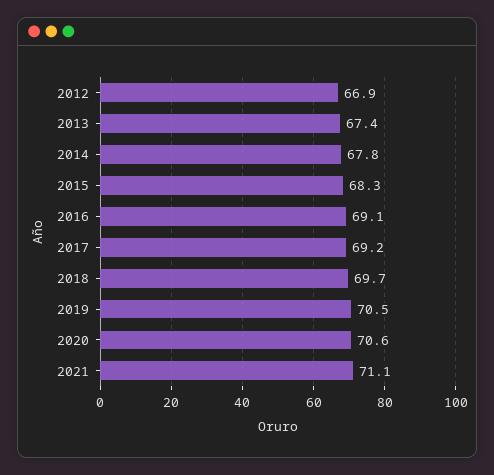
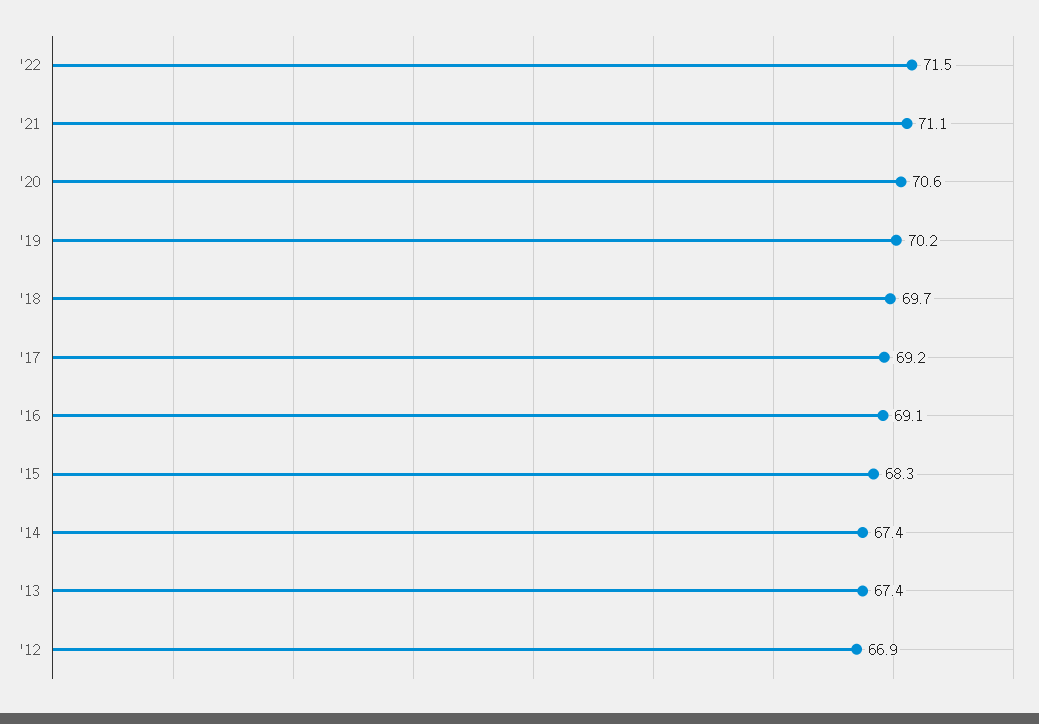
2014: 67.8 -> 67.4
2019: 70.5 -> 70.2
'22: none -> 71.5

